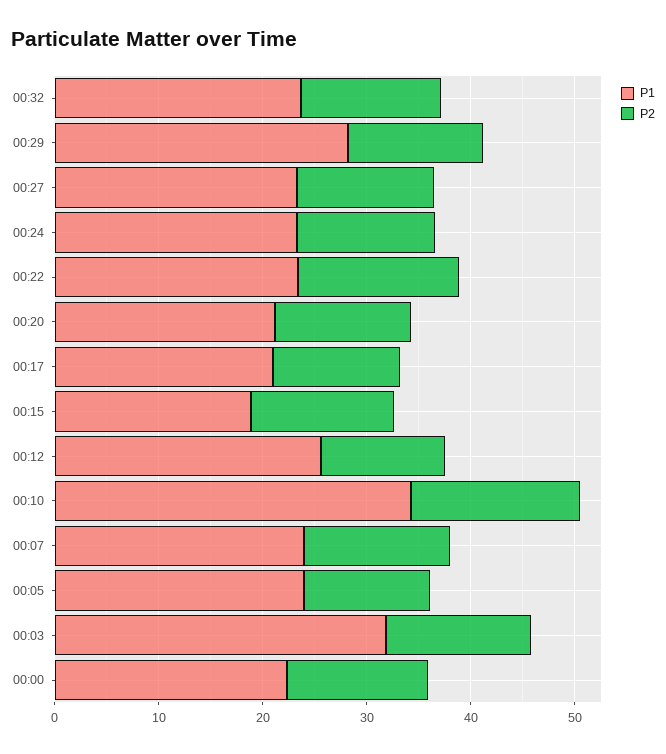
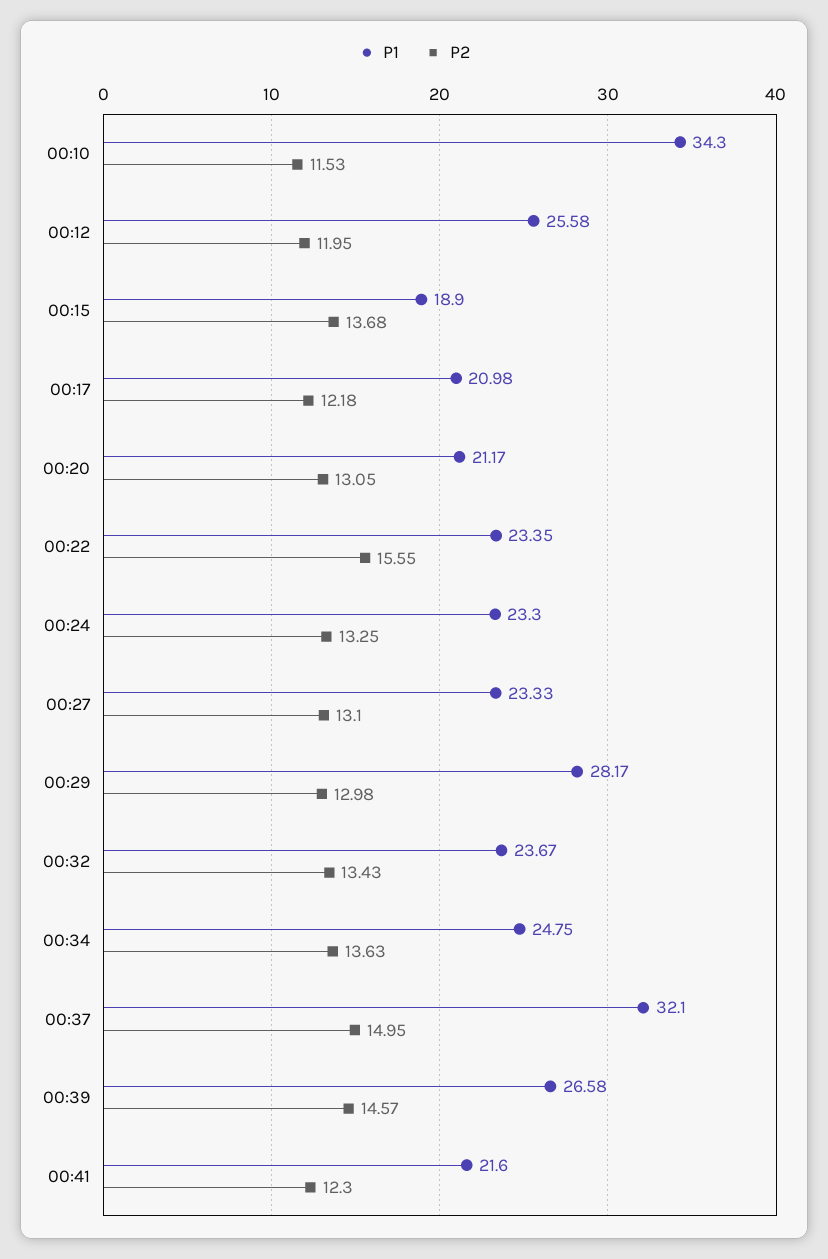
P2, 00:10: 16 -> 11.53
P1, 00:07: 24 -> none
P2, 00:07: 14 -> none
P1, 00:05: 24 -> none
P2, 00:05: 12 -> none
P1, 00:03: 32 -> none
P2, 00:03: 14 -> none
P1, 00:00: 22 -> none
P2, 00:00: 14 -> none
P1, 00:34: none -> 24.75
P2, 00:34: none -> 13.63
P1, 00:37: none -> 32.1
P2, 00:37: none -> 14.95
P1, 00:39: none -> 26.58
P2, 00:39: none -> 14.57
P1, 00:41: none -> 21.6
P2, 00:41: none -> 12.3

